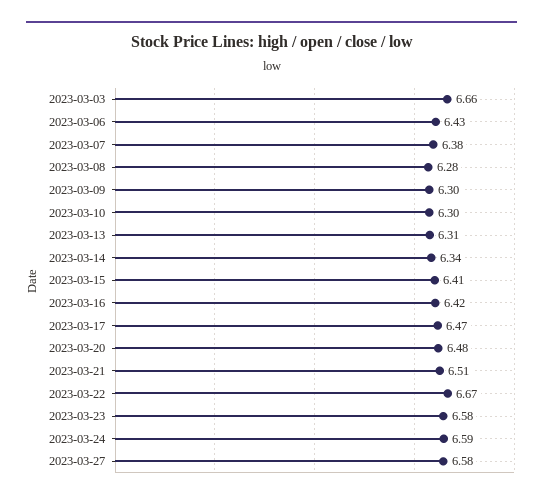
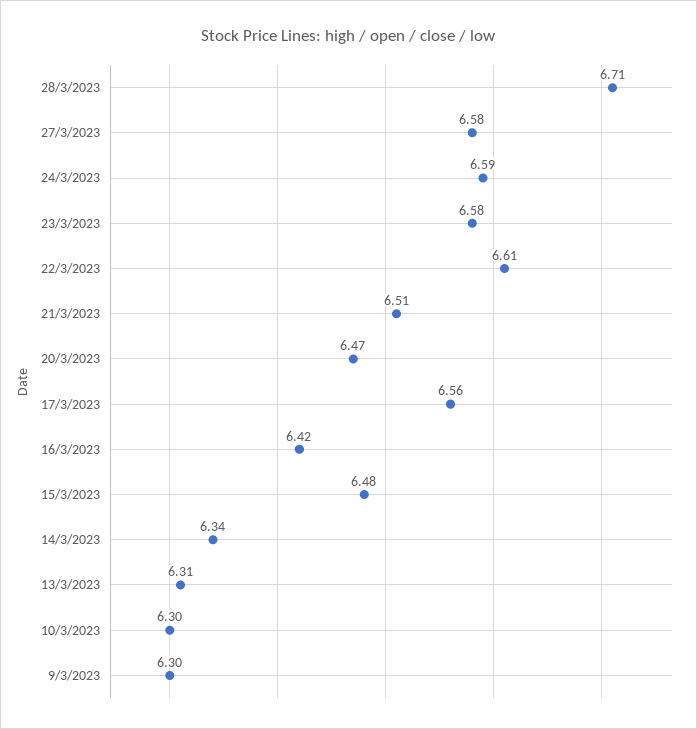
2023-03-03: 6.66 -> none
2023-03-06: 6.43 -> none
2023-03-07: 6.38 -> none
2023-03-08: 6.28 -> none
2023-03-15: 6.41 -> 6.48
2023-03-17: 6.47 -> 6.56
2023-03-20: 6.48 -> 6.47
2023-03-22: 6.67 -> 6.61
28/3/2023: none -> 6.71

